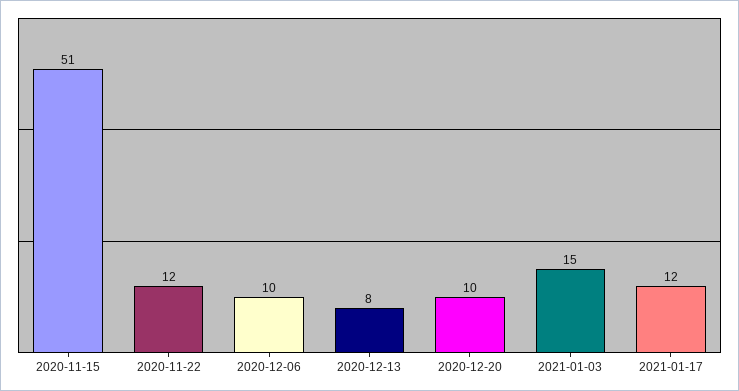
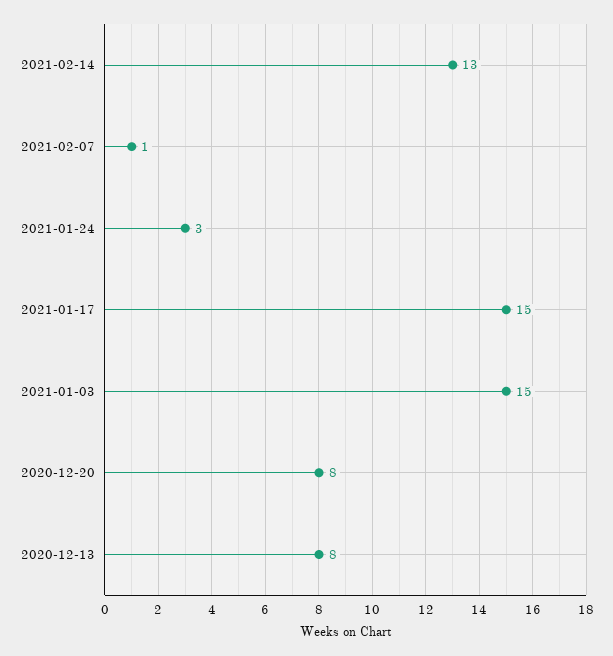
2020-11-15: 51 -> none
2020-11-22: 12 -> none
2020-12-06: 10 -> none
2020-12-20: 10 -> 8
2021-01-17: 12 -> 15
2021-02-14: none -> 13
2021-02-07: none -> 1
2021-01-24: none -> 3

